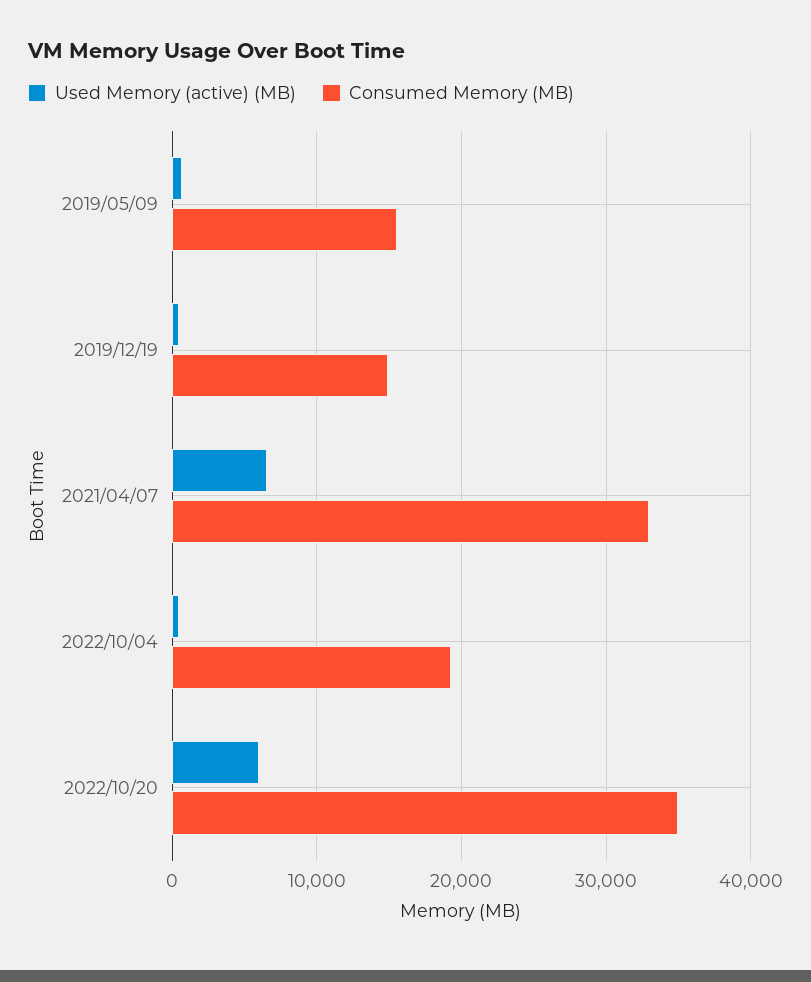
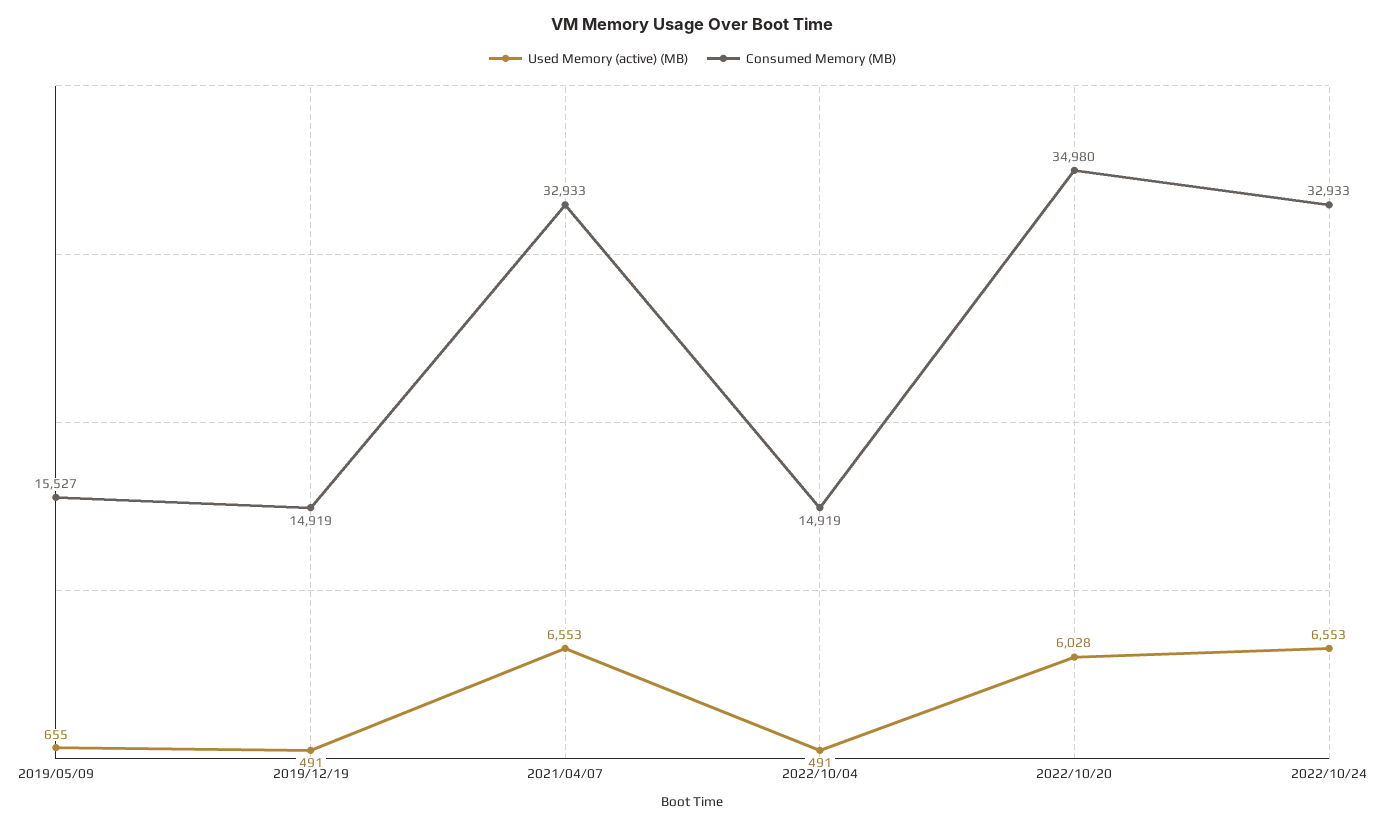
Consumed Memory (MB), 2022/10/04: 19000 -> 14919
Used Memory (active) (MB), 2022/10/24: none -> 6553
Consumed Memory (MB), 2022/10/24: none -> 32933

